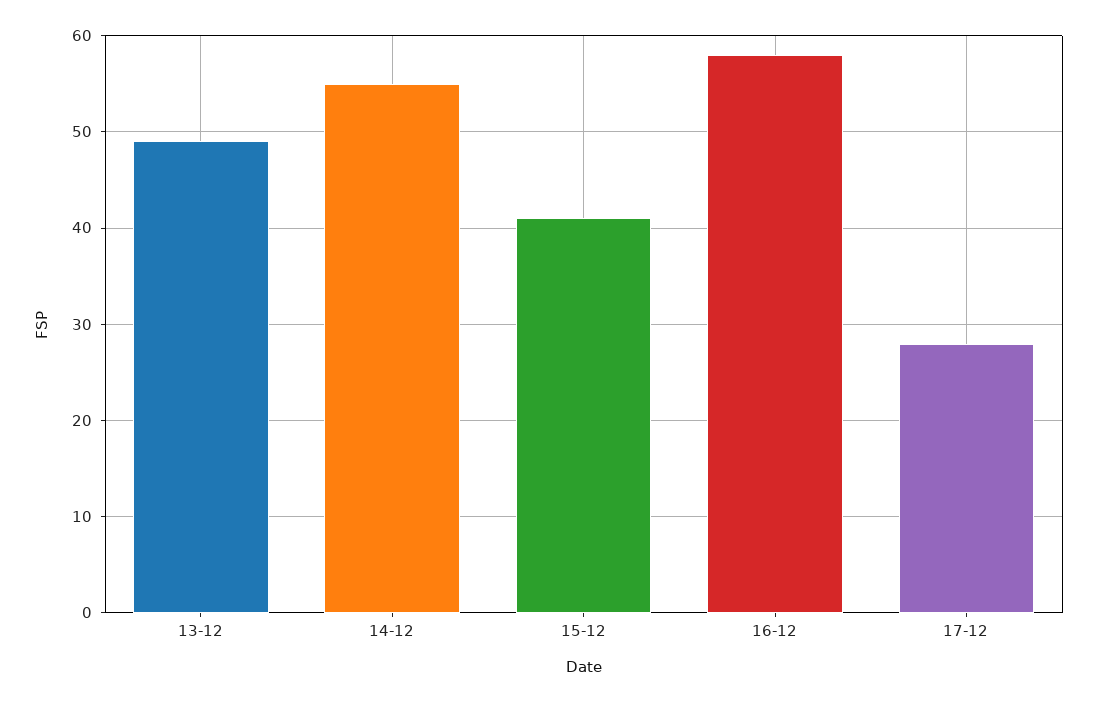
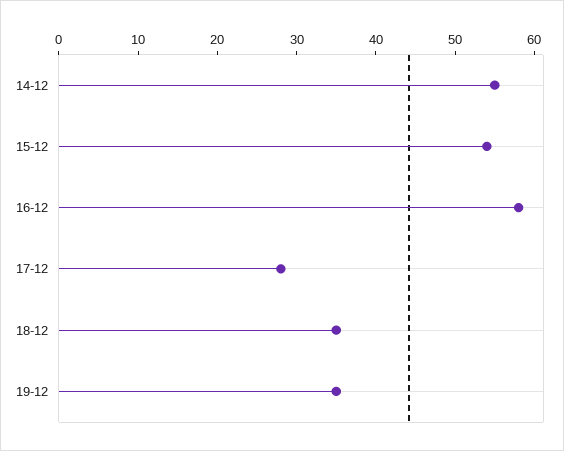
13-12: 49 -> none
15-12: 41 -> 55
18-12: none -> 35
19-12: none -> 35

